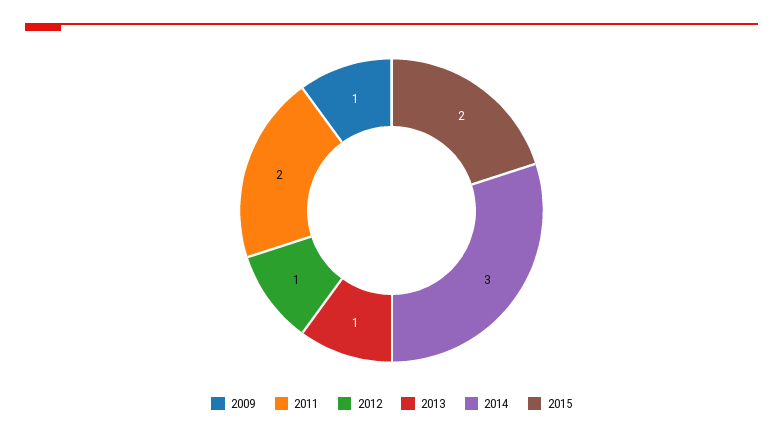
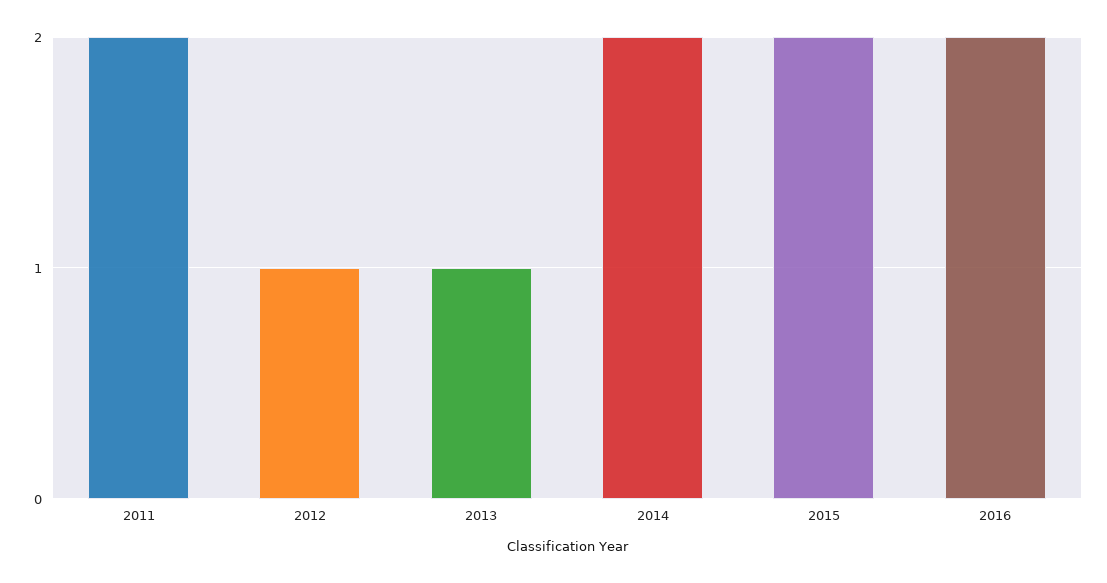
2009: 1 -> none
2014: 3 -> 2
2016: none -> 2

